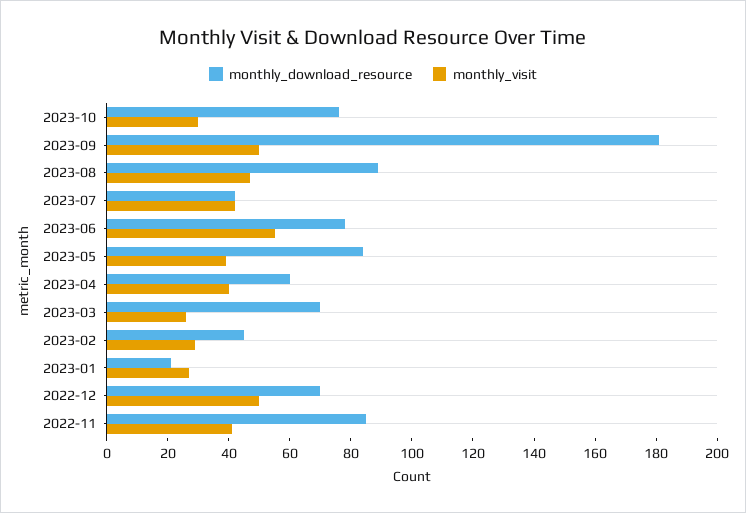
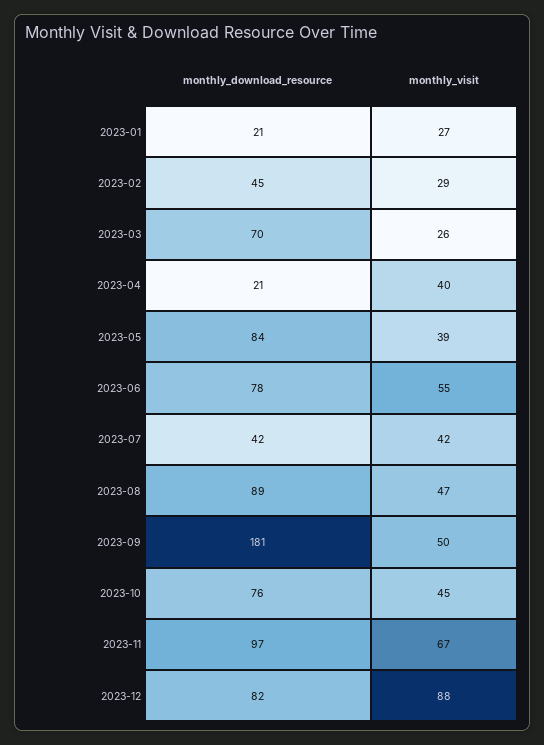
monthly_visit, 2023-10: 30 -> 45
monthly_download_resource, 2023-04: 60 -> 21
monthly_download_resource, 2022-12: 70 -> none
monthly_visit, 2022-12: 50 -> none
monthly_download_resource, 2022-11: 85 -> none
monthly_visit, 2022-11: 40 -> none
monthly_download_resource, 2023-11: none -> 97
monthly_visit, 2023-11: none -> 67
monthly_download_resource, 2023-12: none -> 82
monthly_visit, 2023-12: none -> 88

